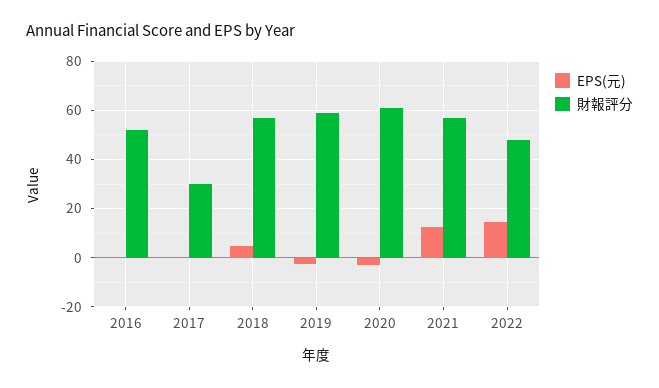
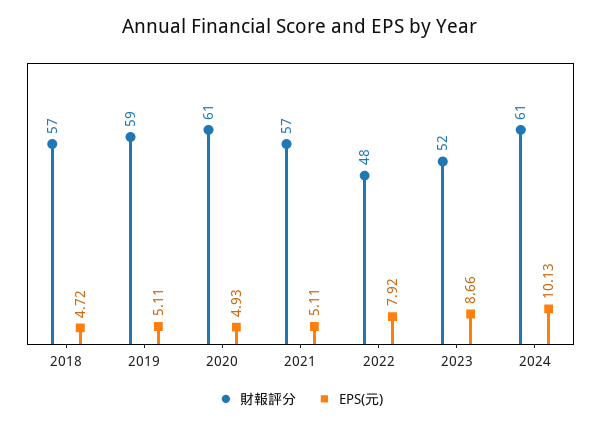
EPS(元), 2016: 0 -> none
財報評分, 2016: 52.5 -> none
EPS(元), 2017: 0 -> none
財報評分, 2017: 30 -> none
EPS(元), 2019: -2.5 -> 5.11
EPS(元), 2020: -2.5 -> 4.93
EPS(元), 2021: 12.5 -> 5.11
EPS(元), 2022: 15 -> 7.92
財報評分, 2023: none -> 52
EPS(元), 2023: none -> 8.66
財報評分, 2024: none -> 61
EPS(元), 2024: none -> 10.13

